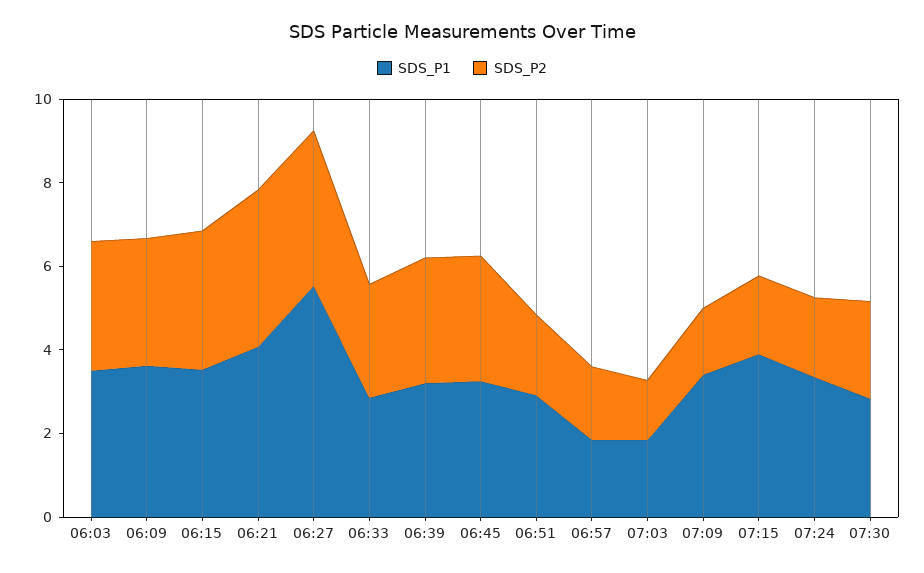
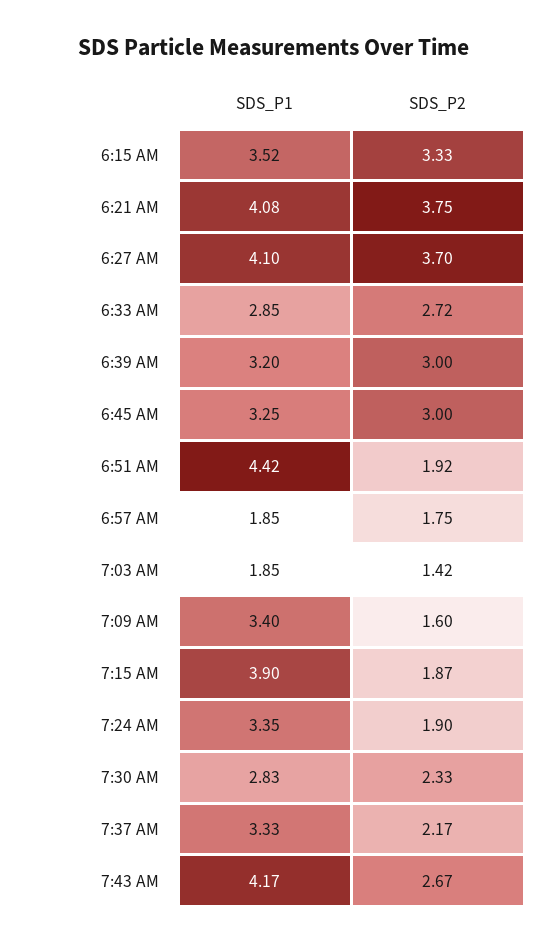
SDS_P1, 06:03: 3.5 -> none
SDS_P2, 06:03: 3 -> none
SDS_P1, 06:09: 3.5 -> none
SDS_P2, 06:09: 3 -> none
SDS_P1, 06:27: 5.5 -> 4.1
SDS_P1, 06:51: 3 -> 4.42
SDS_P1, 7:37 AM: none -> 3.33
SDS_P2, 7:37 AM: none -> 2.17
SDS_P1, 7:43 AM: none -> 4.17
SDS_P2, 7:43 AM: none -> 2.67

